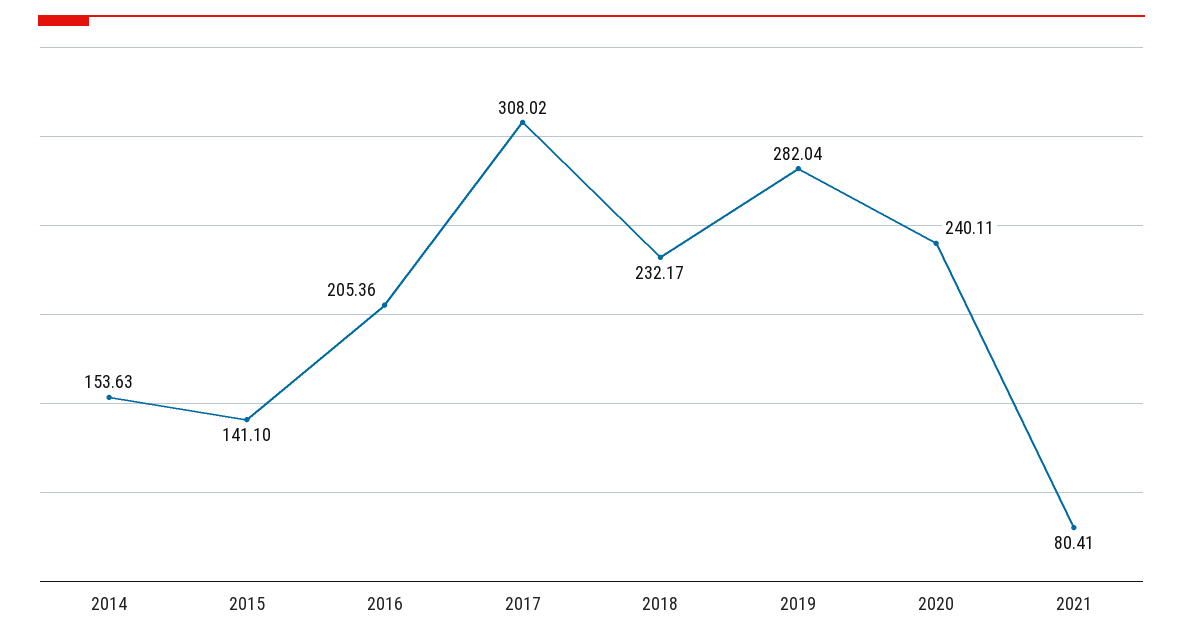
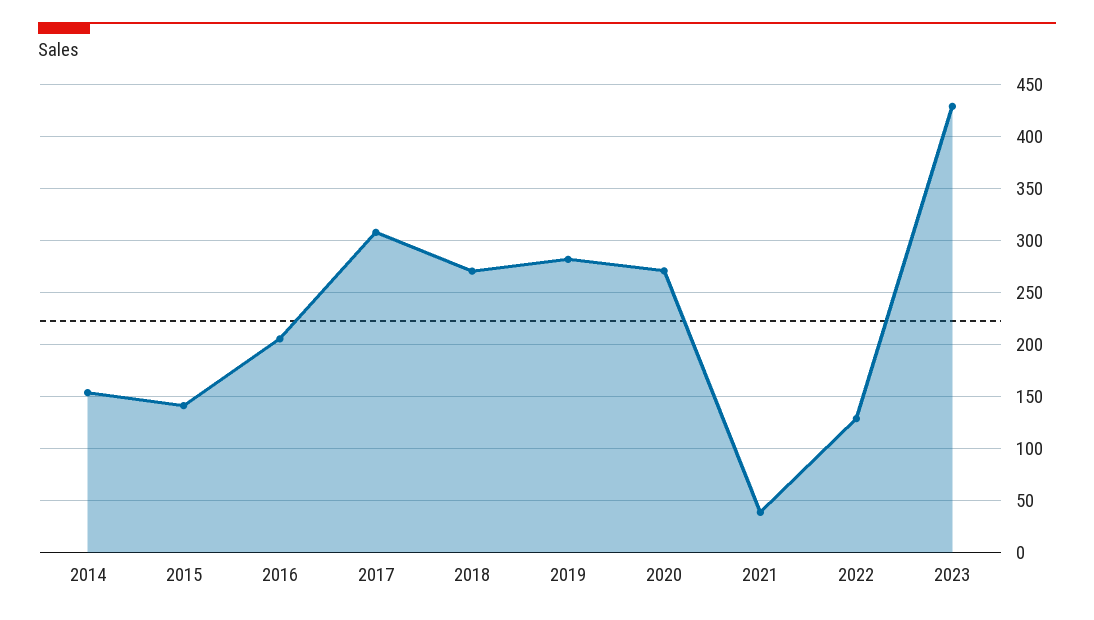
2018: 232.17 -> 270
2020: 240.11 -> 270
2021: 80.41 -> 40
2022: none -> 130
2023: none -> 430

